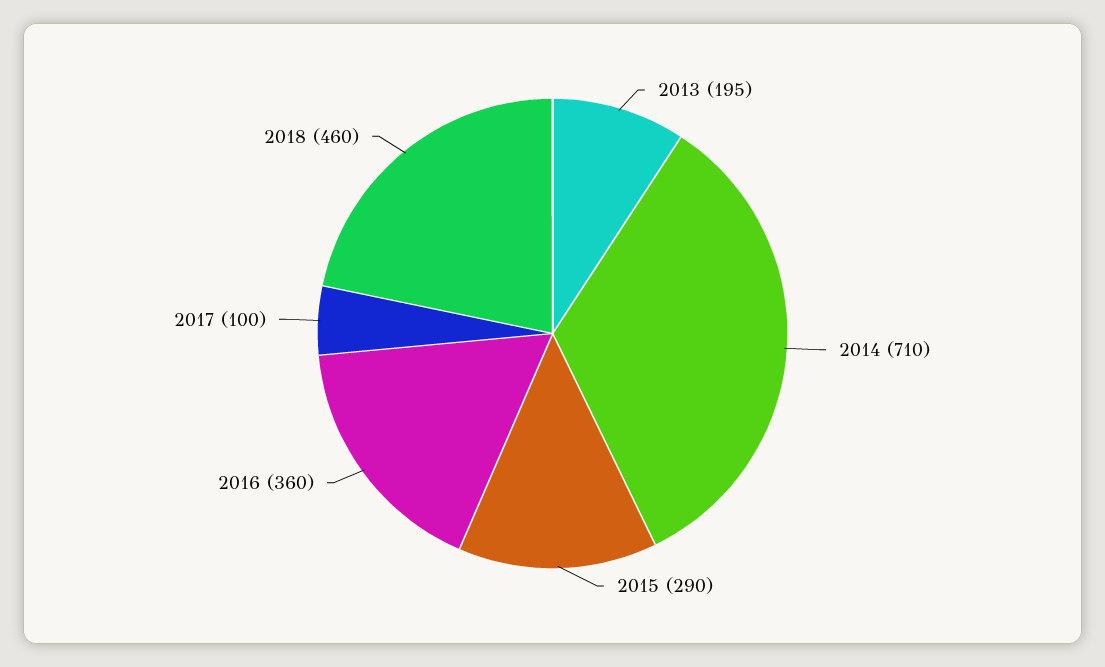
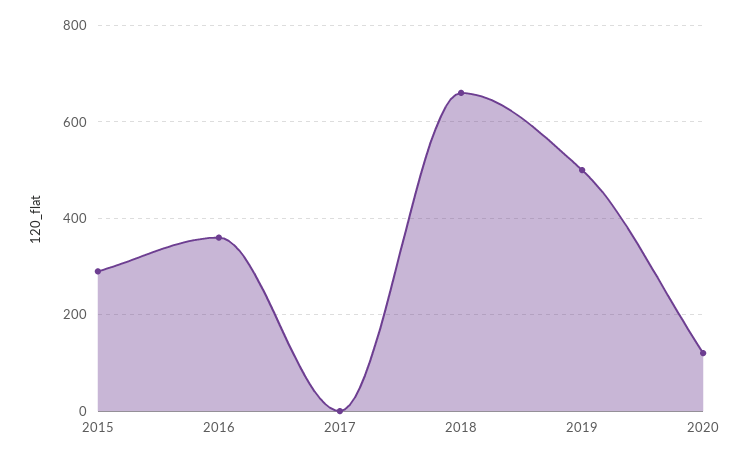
2013: 195 -> none
2014: 710 -> none
2017: 100 -> 0
2018: 460 -> 660
2019: none -> 500
2020: none -> 120

